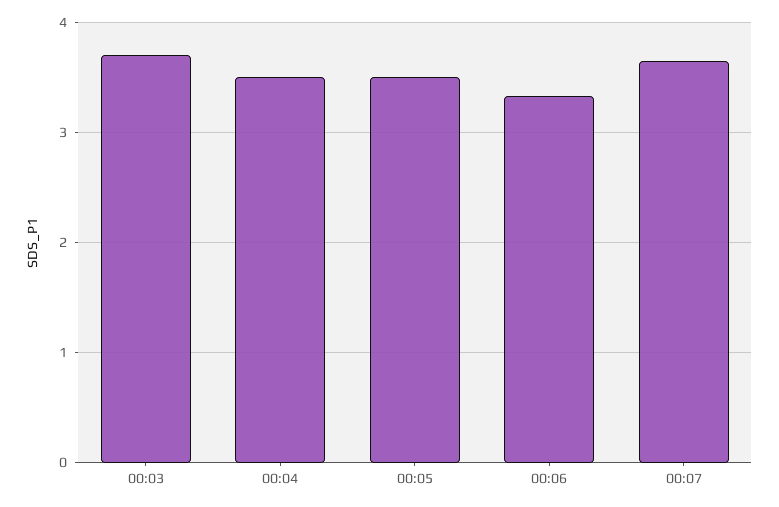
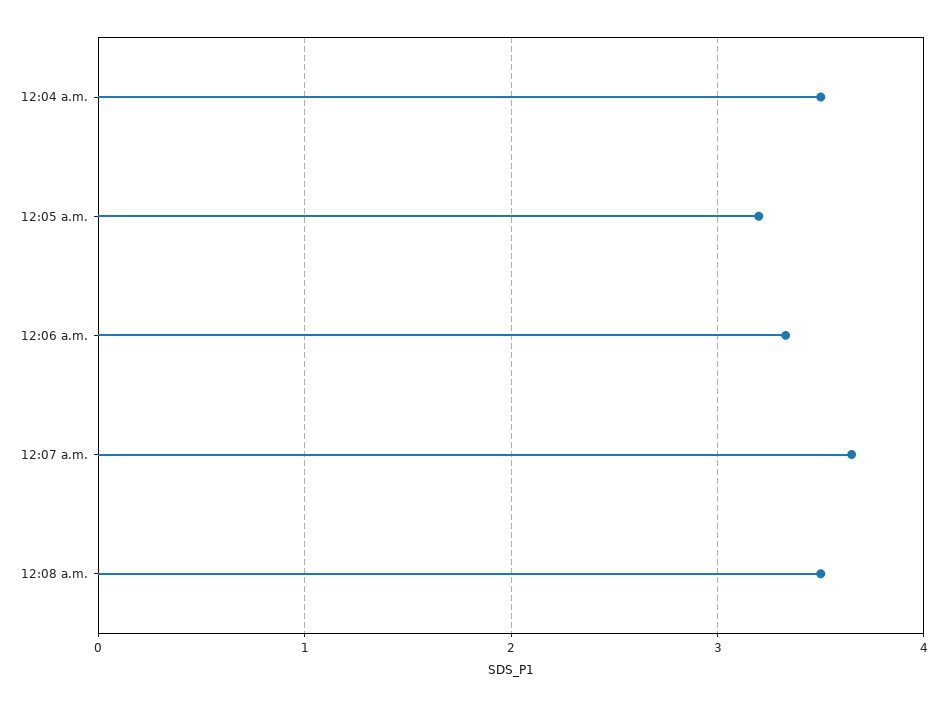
00:03: 3.7 -> none
00:05: 3.5 -> 3.2
12:08 a.m.: none -> 3.5

